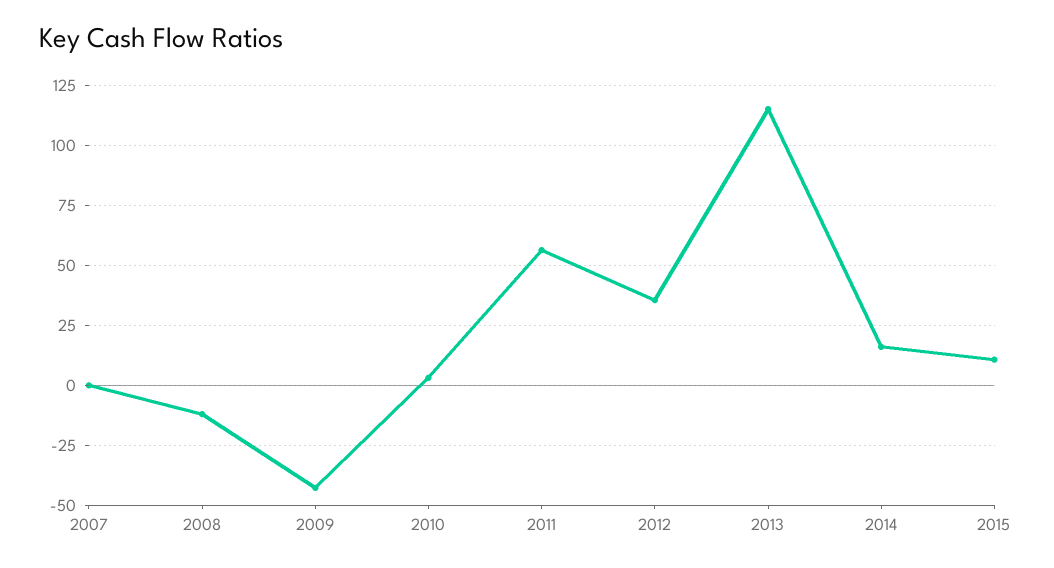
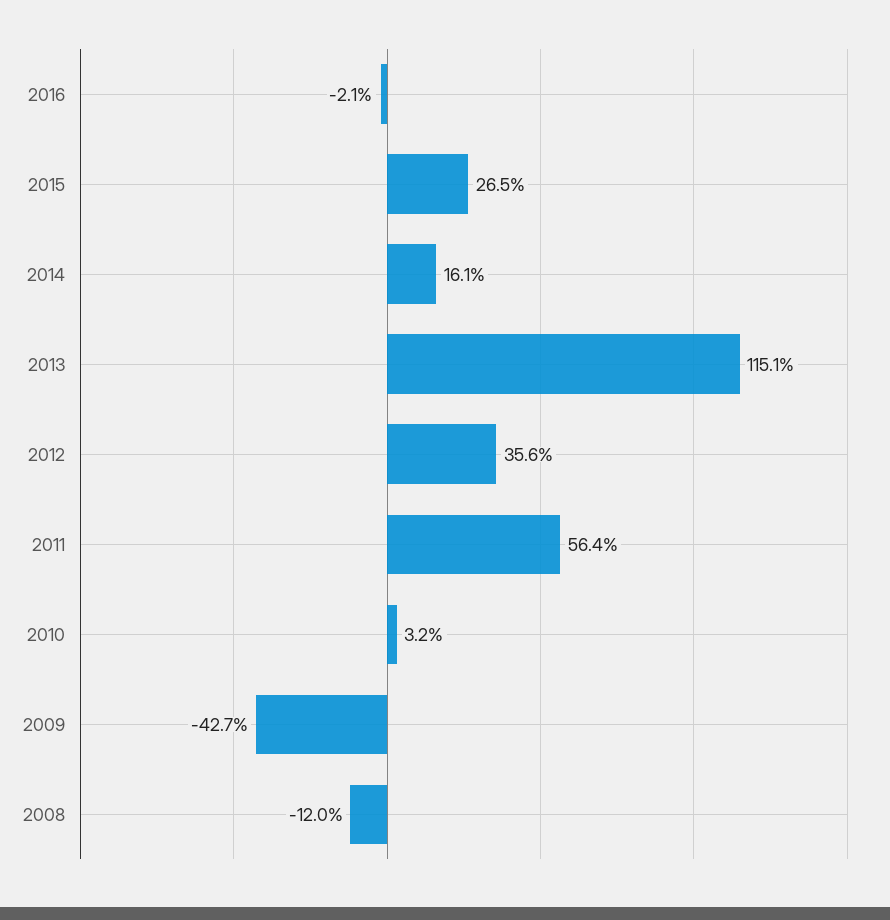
2007: 0 -> none
2015: 10 -> 26.5
2016: none -> -2.1

